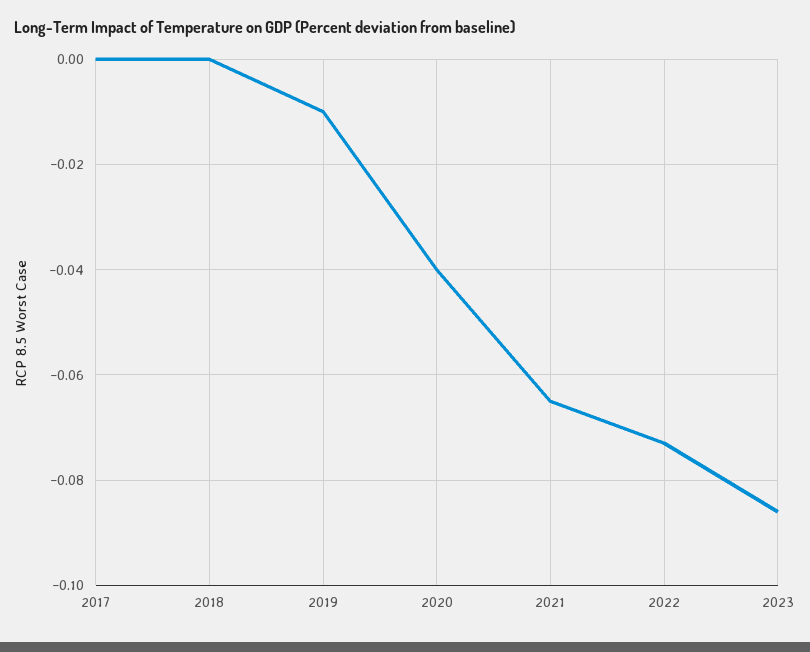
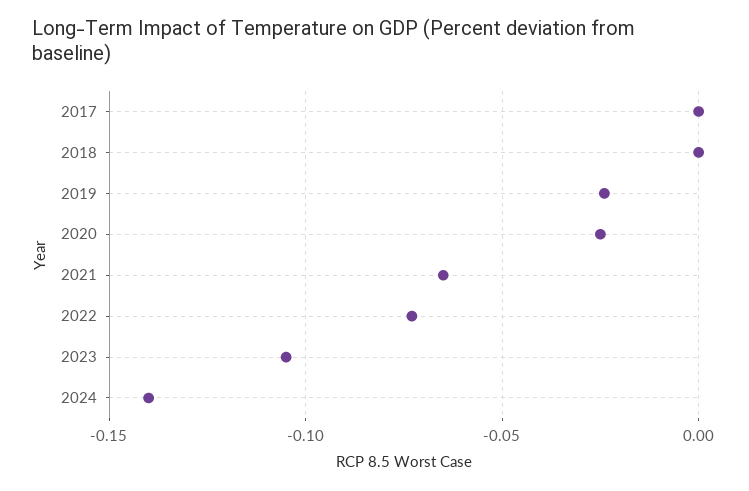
2019: -0.01 -> -0.025
2020: -0.04 -> -0.025
2023: -0.085 -> -0.105
2024: none -> -0.14

